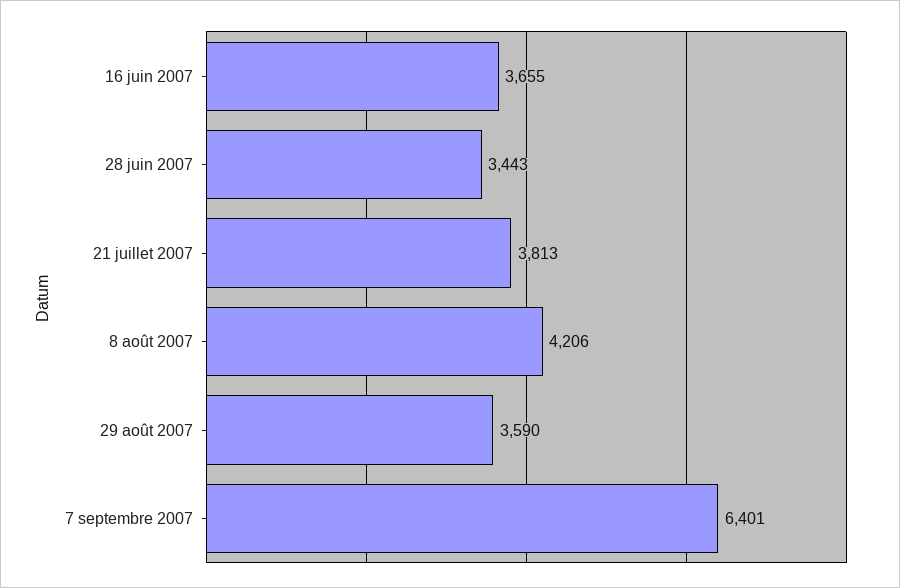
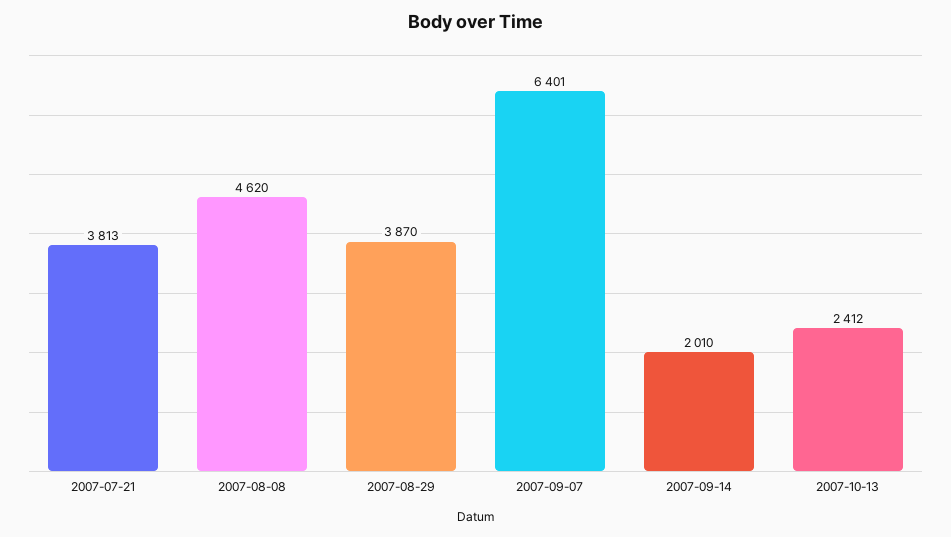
16 juin 2007: 3655 -> none
28 juin 2007: 3443 -> none
8 août 2007: 4206 -> 4620
29 août 2007: 3590 -> 3870
2007-09-14: none -> 2010
2007-10-13: none -> 2412

